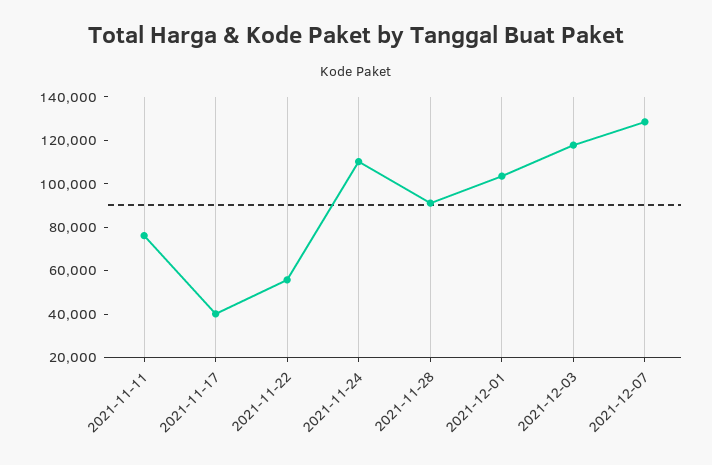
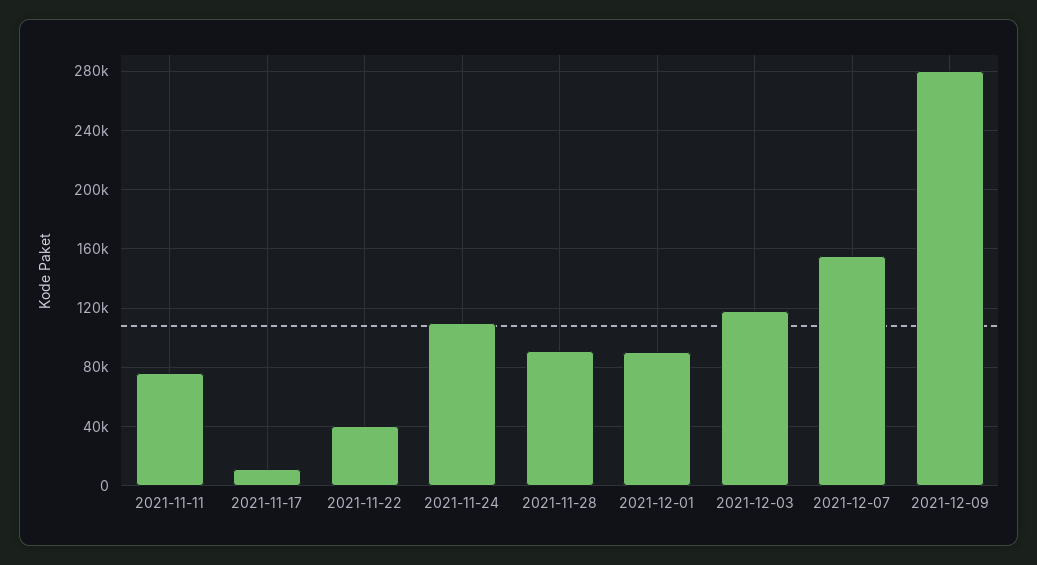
2021-11-17: 40000 -> 10000
2021-11-22: 55000 -> 40000
2021-12-01: 105000 -> 90000
2021-12-07: 130000 -> 155000
2021-12-09: none -> 280000

